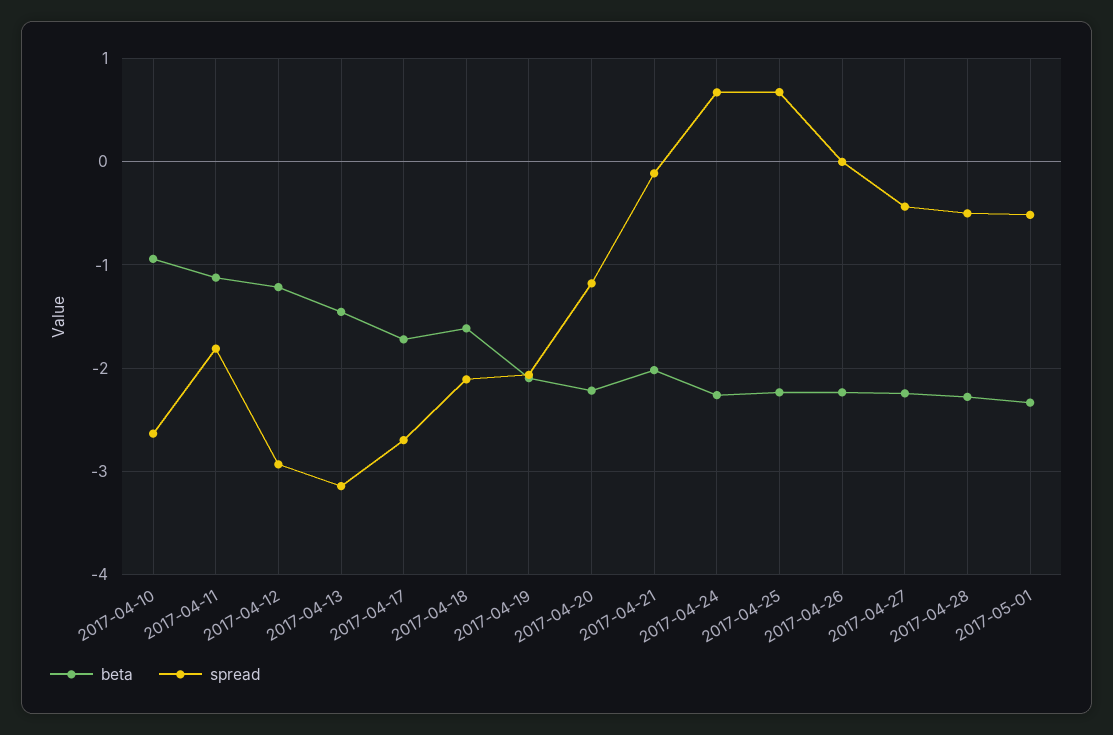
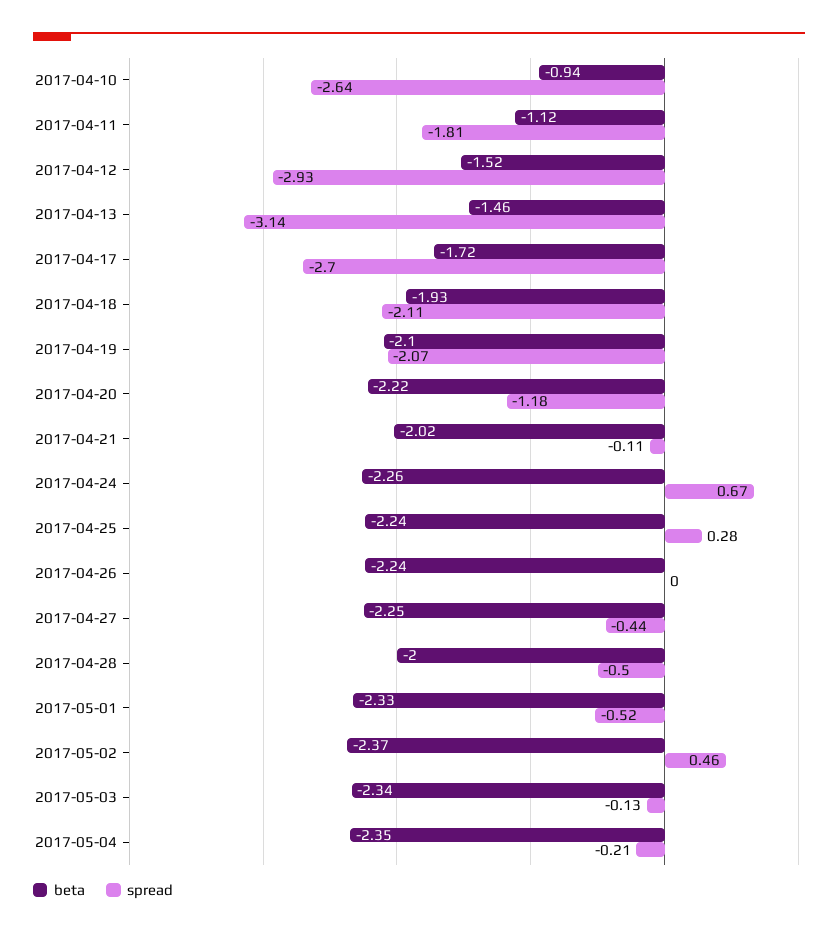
beta, 2017-04-12: -1.2 -> -1.52
beta, 2017-04-18: -1.6 -> -1.93
spread, 2017-04-25: 0.7 -> 0.28
beta, 2017-04-28: -2.3 -> -2
beta, 2017-05-02: none -> -2.37
spread, 2017-05-02: none -> 0.46
beta, 2017-05-03: none -> -2.34
spread, 2017-05-03: none -> -0.13
beta, 2017-05-04: none -> -2.35
spread, 2017-05-04: none -> -0.21

